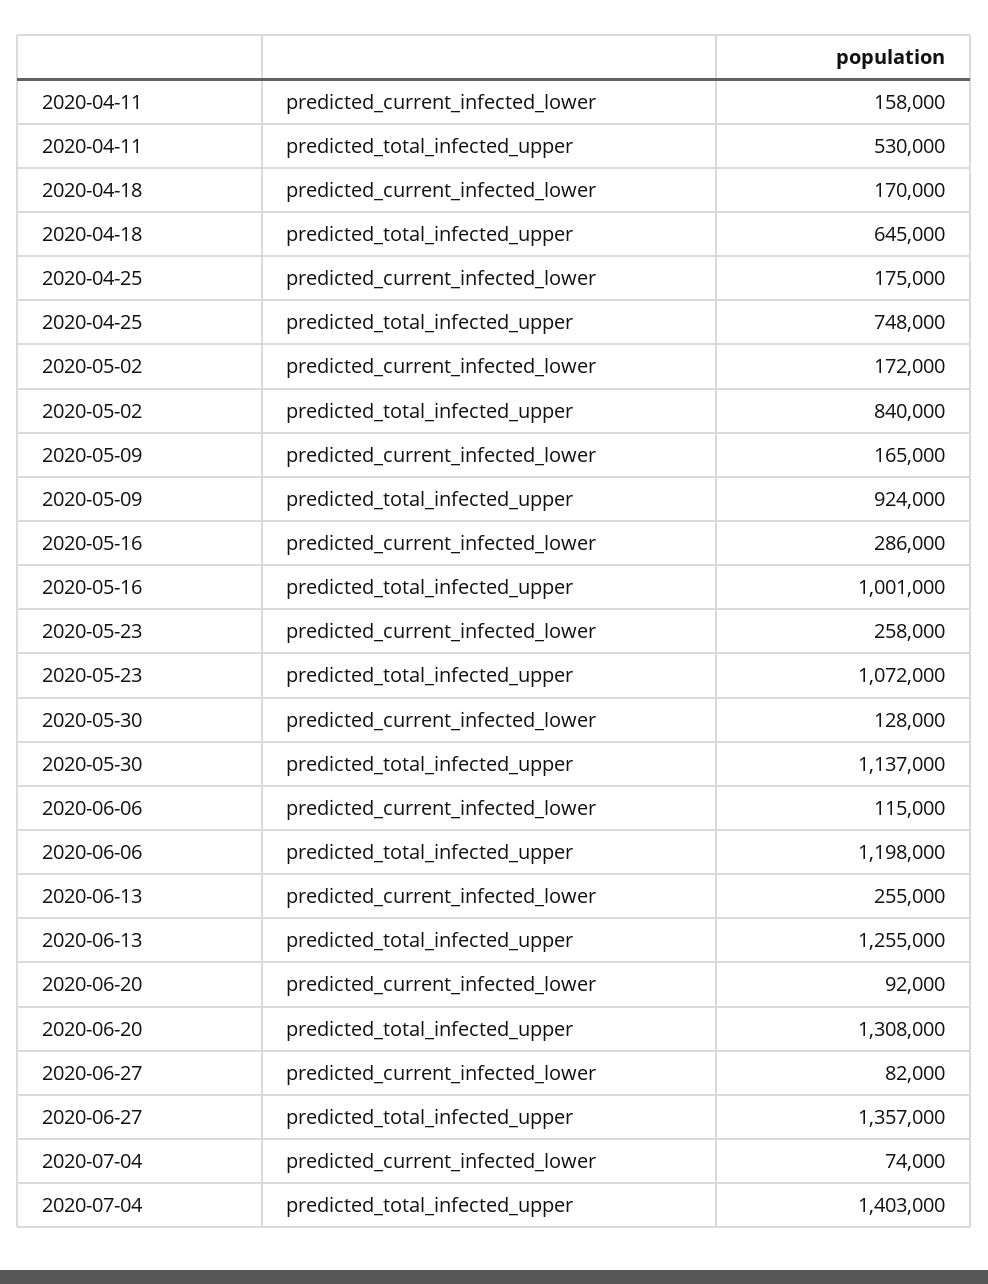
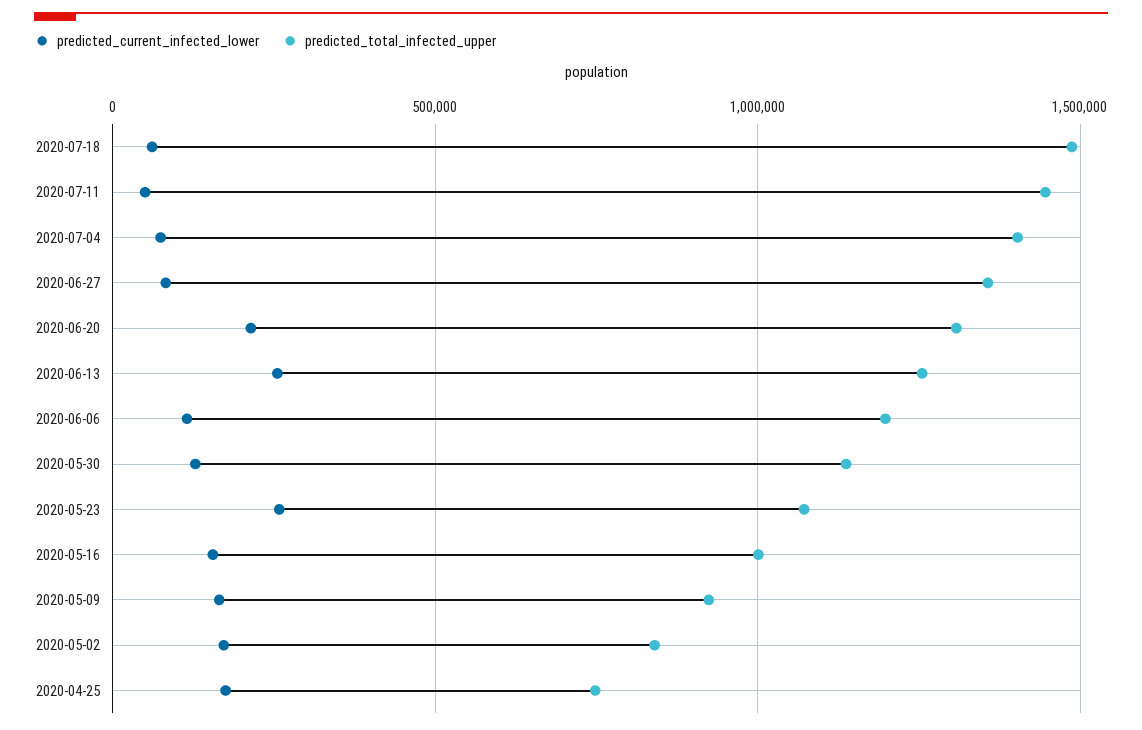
predicted_current_infected_lower, 2020-04-11: 158000 -> none
predicted_total_infected_upper, 2020-04-11: 530000 -> none
predicted_current_infected_lower, 2020-04-18: 170000 -> none
predicted_total_infected_upper, 2020-04-18: 645000 -> none
predicted_current_infected_lower, 2020-05-16: 286000 -> 150000
predicted_current_infected_lower, 2020-06-20: 92000 -> 200000
predicted_current_infected_lower, 2020-07-18: none -> 50000
predicted_total_infected_upper, 2020-07-18: none -> 1500000
predicted_current_infected_lower, 2020-07-11: none -> 50000
predicted_total_infected_upper, 2020-07-11: none -> 1450000

